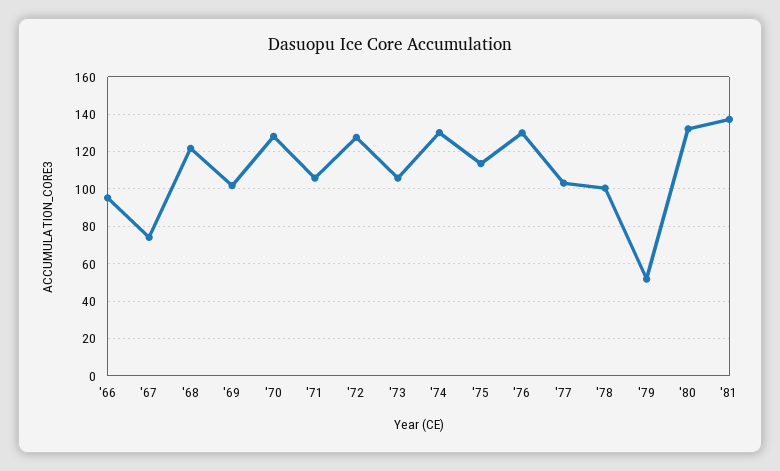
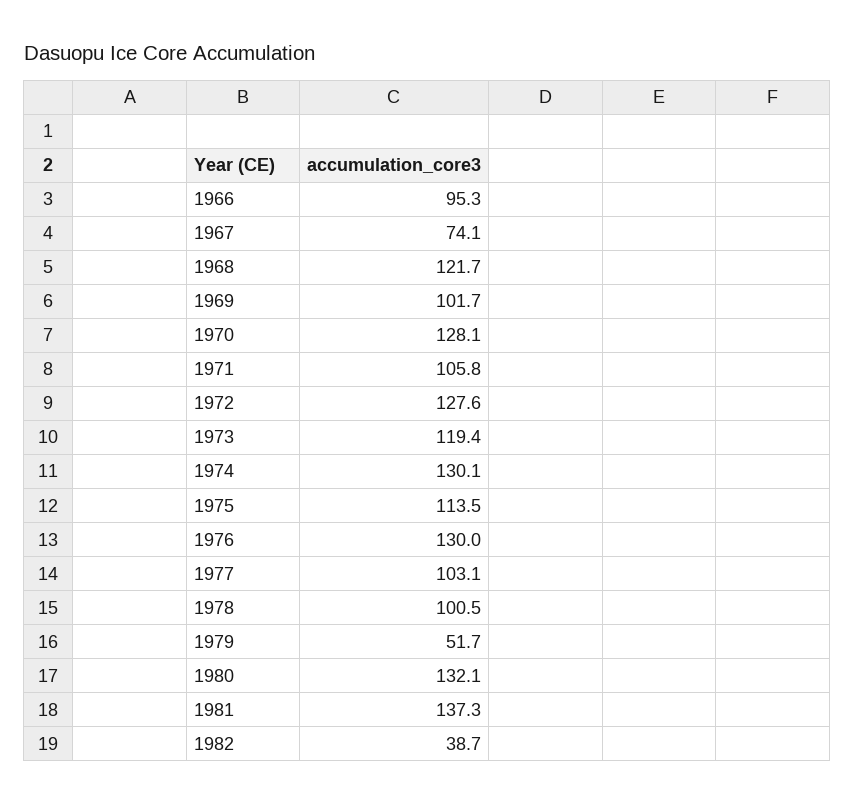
'73: 105 -> 119.4
1982: none -> 38.7

